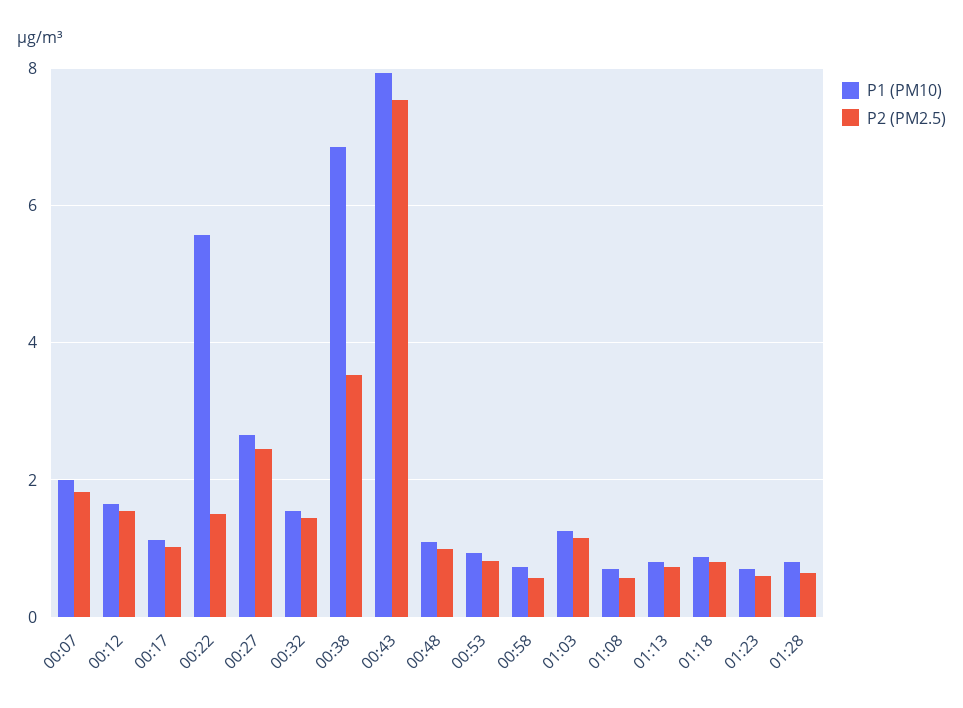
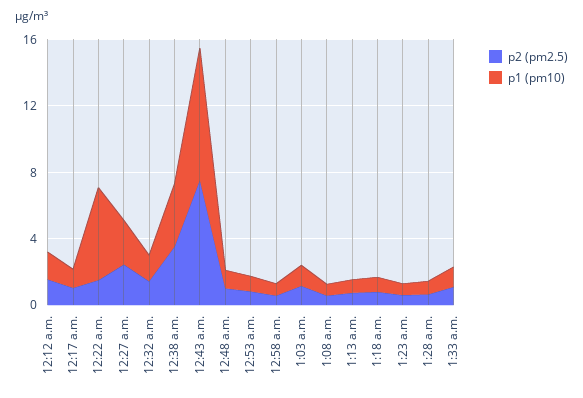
P1 (PM10), 00:07: 2 -> none
P2 (PM2.5), 00:07: 1.8 -> none
P1 (PM10), 00:38: 6.8 -> 4
P2 (PM2.5), 1:33 a.m.: none -> 1
P1 (PM10), 1:33 a.m.: none -> 1

